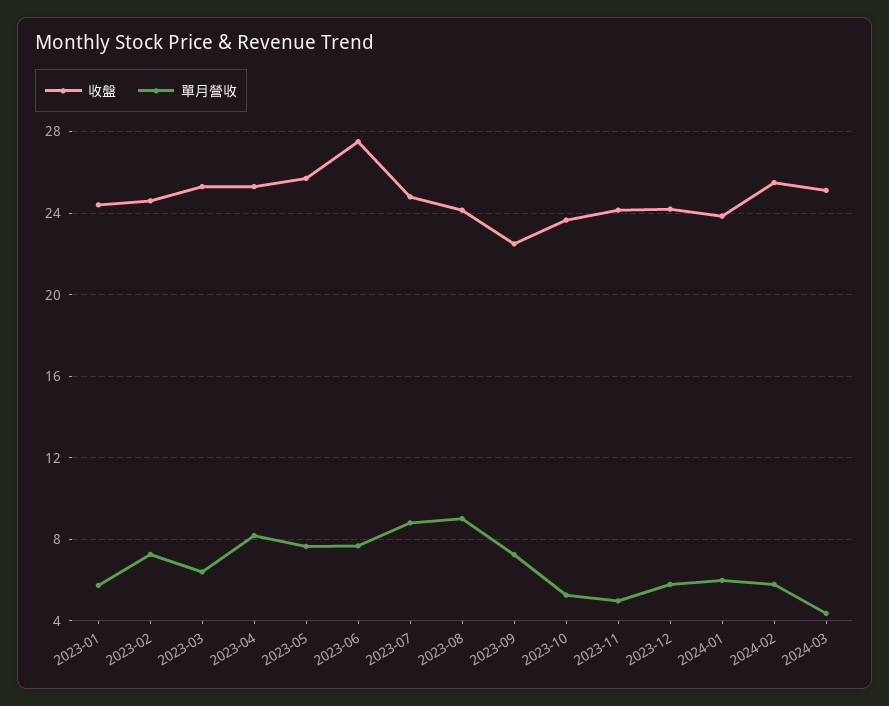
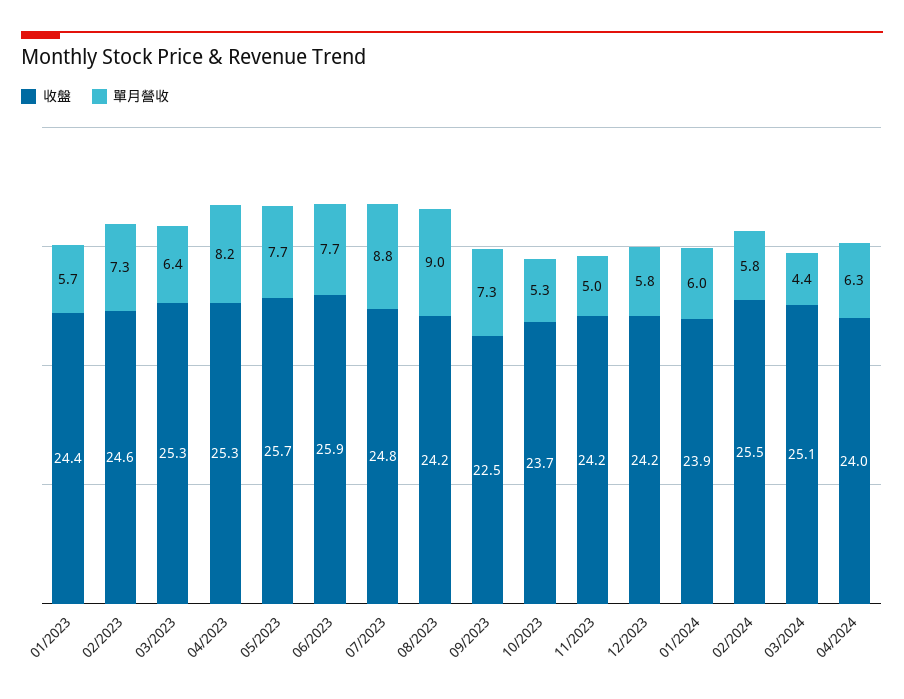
收盤, 2023-06: 27.5 -> 25.9
收盤, 04/2024: none -> 24
單月營收, 04/2024: none -> 6.3

